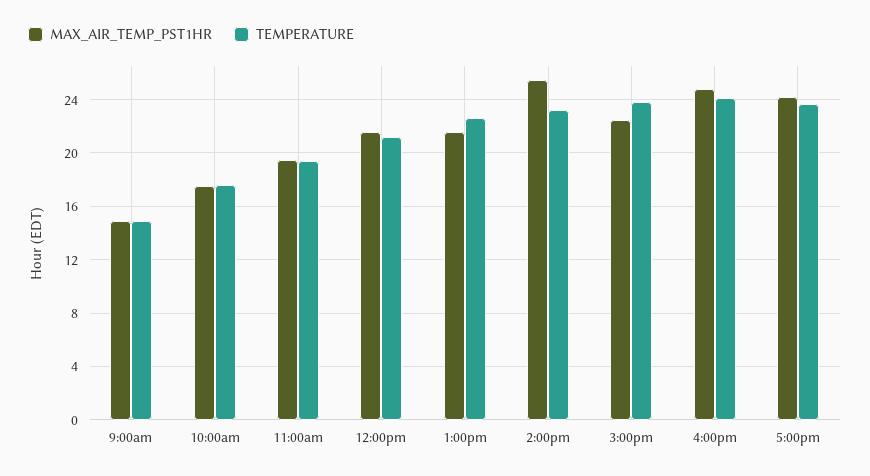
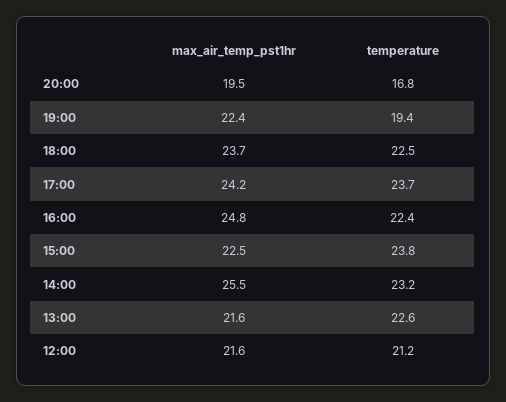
MAX_AIR_TEMP_PST1HR, 9:00am: 15 -> none
TEMPERATURE, 9:00am: 15 -> none
MAX_AIR_TEMP_PST1HR, 10:00am: 17.5 -> none
TEMPERATURE, 10:00am: 17.5 -> none
MAX_AIR_TEMP_PST1HR, 11:00am: 19.5 -> none
TEMPERATURE, 11:00am: 19.5 -> none
TEMPERATURE, 4:00pm: 24 -> 22.4
MAX_AIR_TEMP_PST1HR, 20:00: none -> 19.5
TEMPERATURE, 20:00: none -> 16.8
MAX_AIR_TEMP_PST1HR, 19:00: none -> 22.4
TEMPERATURE, 19:00: none -> 19.4
MAX_AIR_TEMP_PST1HR, 18:00: none -> 23.7
TEMPERATURE, 18:00: none -> 22.5

